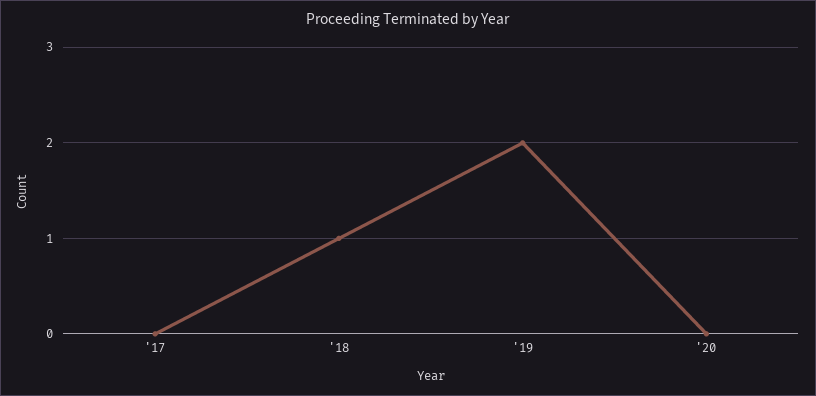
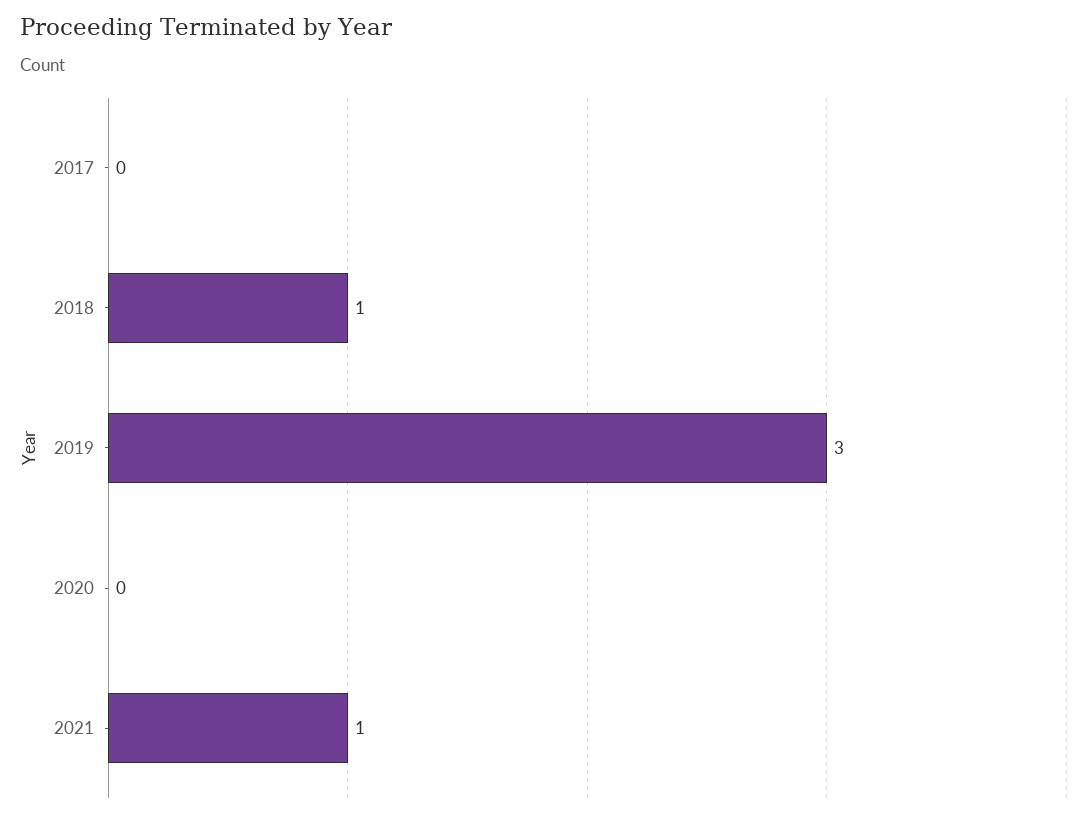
'19: 2 -> 3
2021: none -> 1

